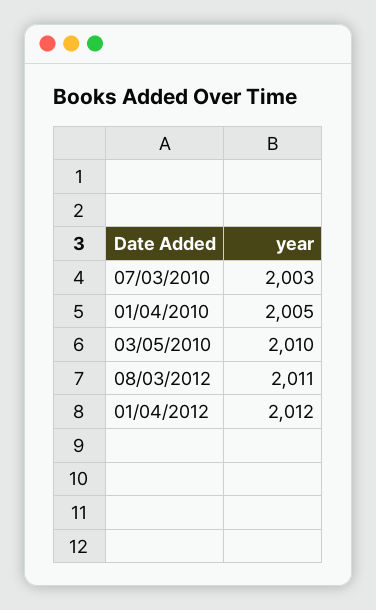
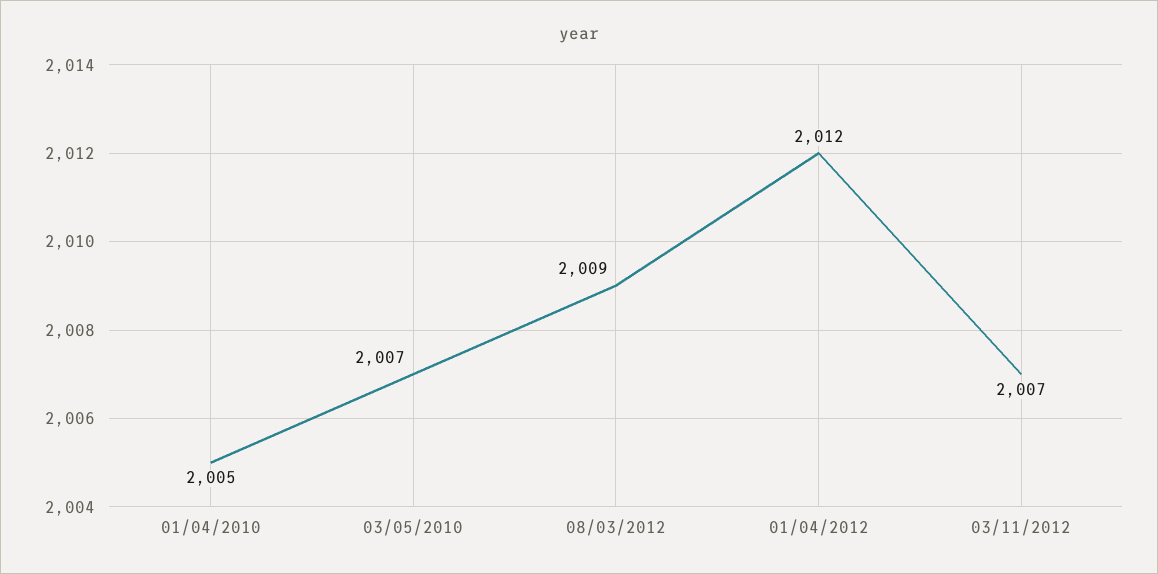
07/03/2010: 2003 -> none
03/05/2010: 2010 -> 2007
08/03/2012: 2011 -> 2009
03/11/2012: none -> 2007

